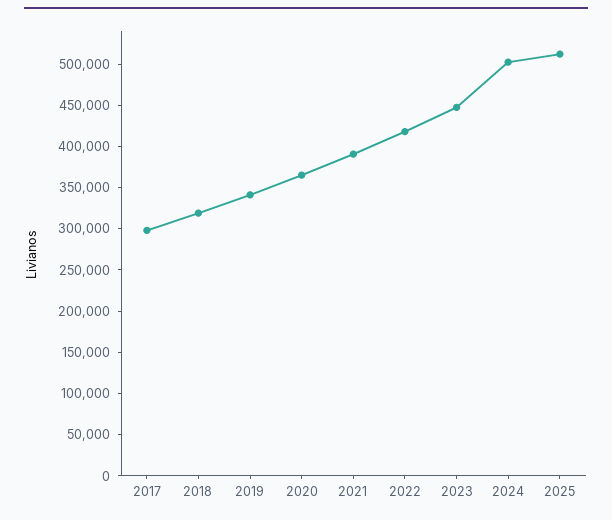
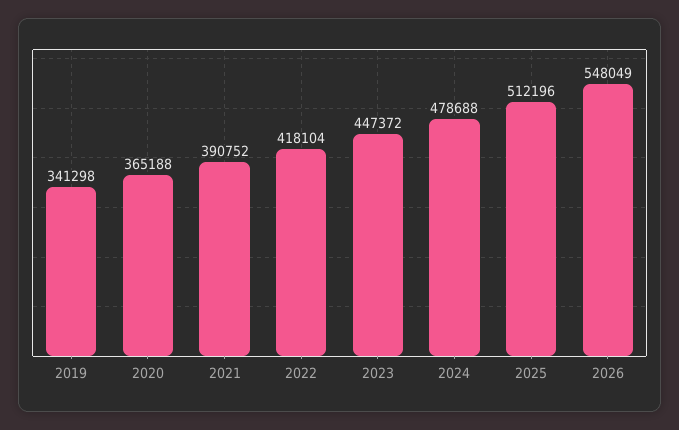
2017: 300000 -> none
2018: 320000 -> none
2024: 500000 -> 478688
2026: none -> 548049

